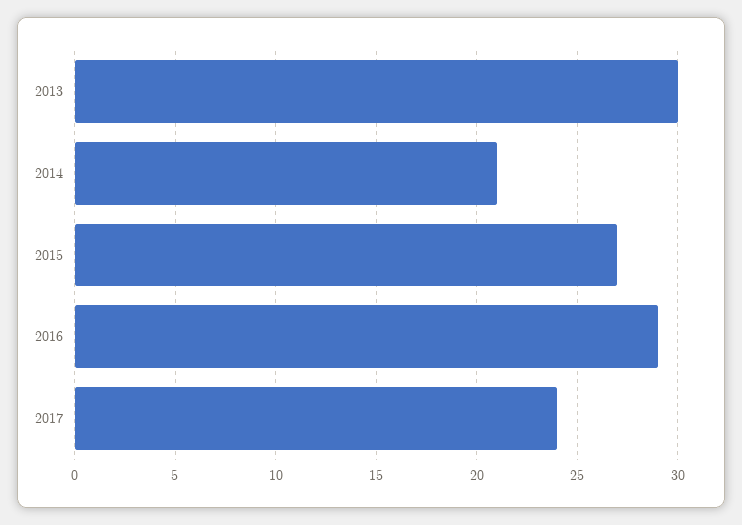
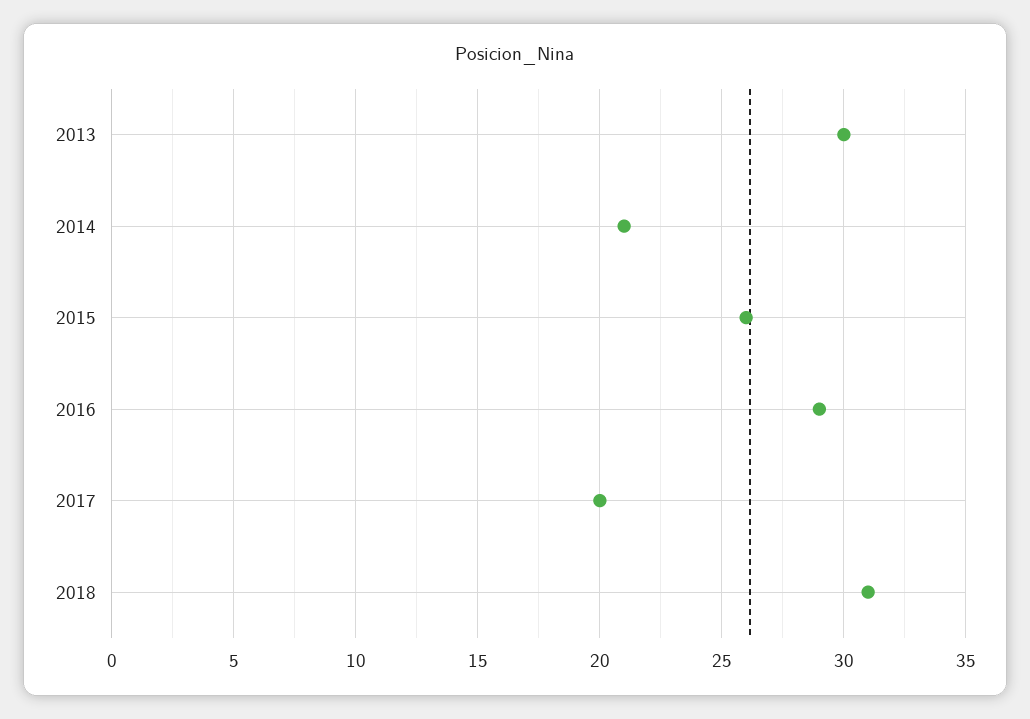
2015: 27 -> 26
2017: 24 -> 20
2018: none -> 31

